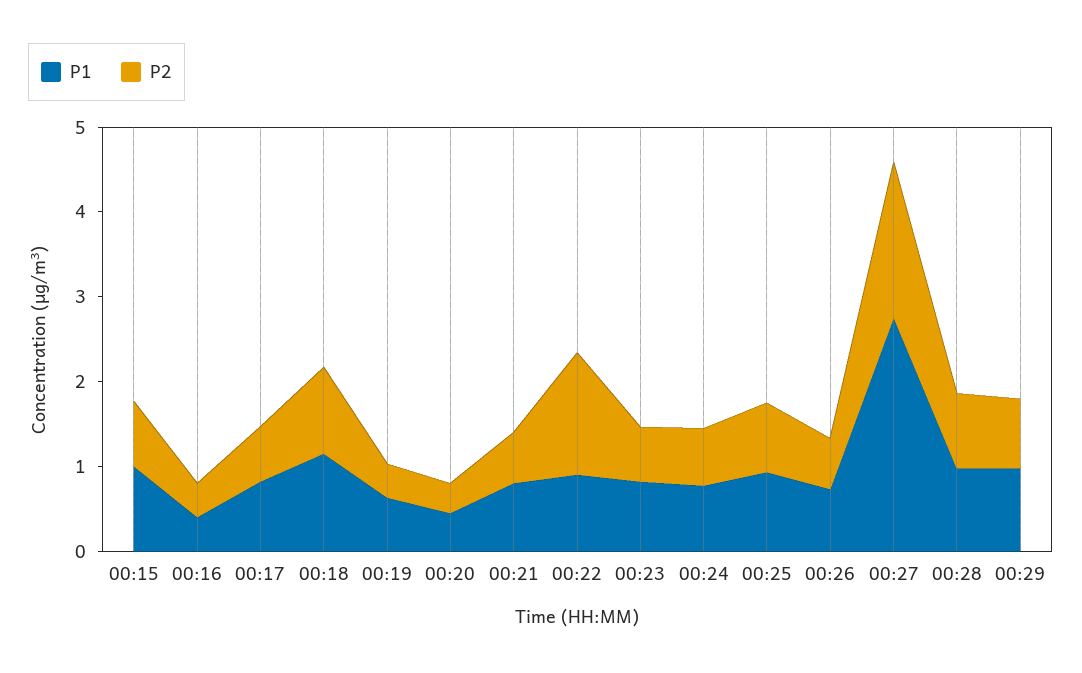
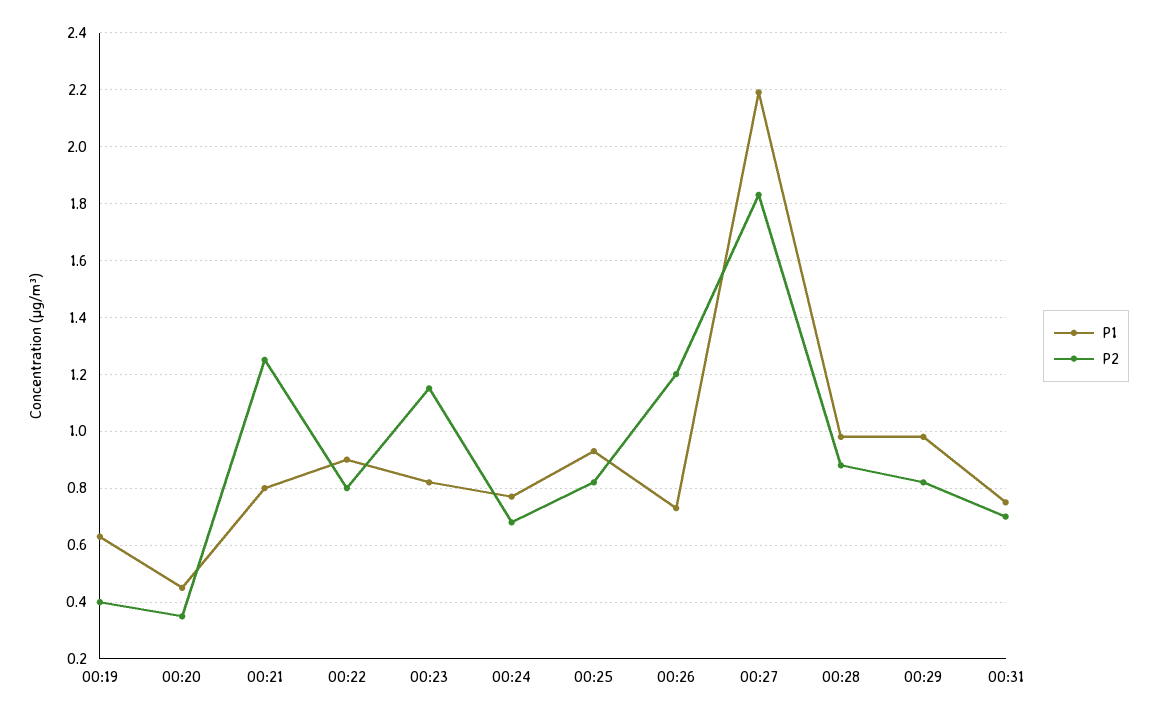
P1, 00:15: 1 -> none
P2, 00:15: 0.8 -> none
P1, 00:16: 0.4 -> none
P2, 00:16: 0.4 -> none
P1, 00:17: 0.8 -> none
P2, 00:17: 0.6 -> none
P1, 00:18: 1.2 -> none
P2, 00:18: 1 -> none
P2, 00:21: 0.6 -> 1.25
P2, 00:22: 1.4 -> 0.8
P2, 00:23: 0.6 -> 1.15
P2, 00:26: 0.6 -> 1.2
P1, 00:27: 2.8 -> 2.2
P1, 00:31: none -> 0.75
P2, 00:31: none -> 0.7

